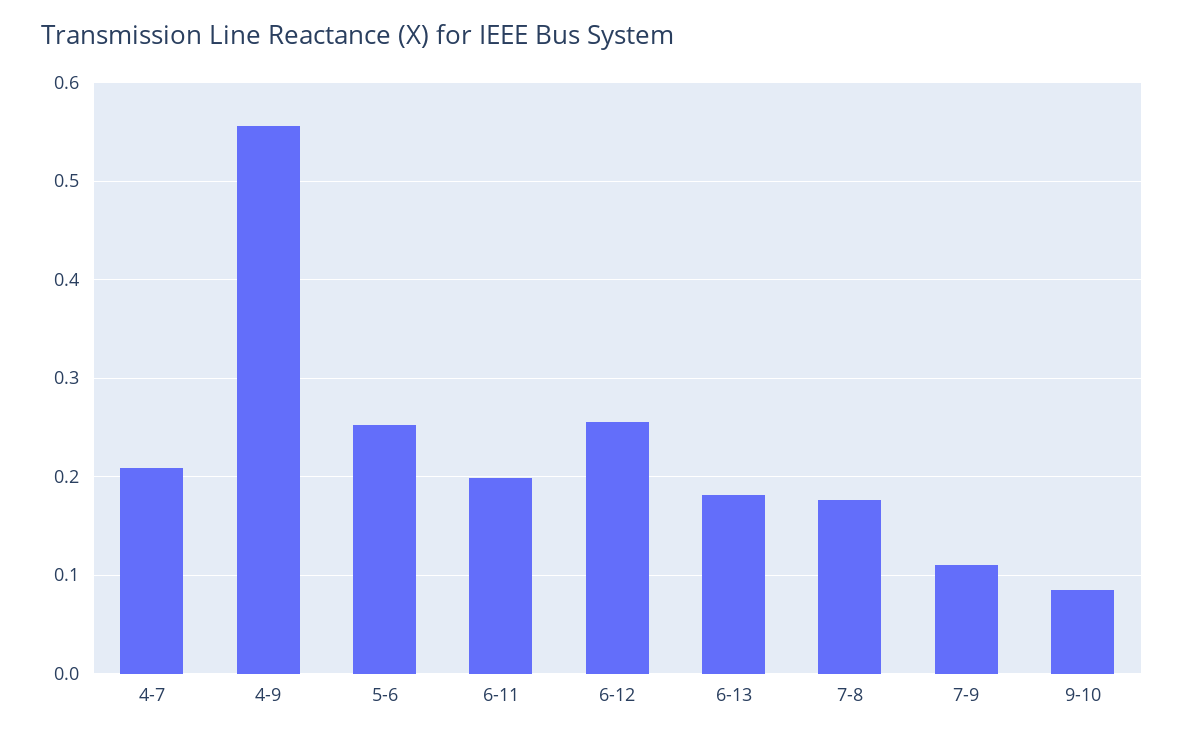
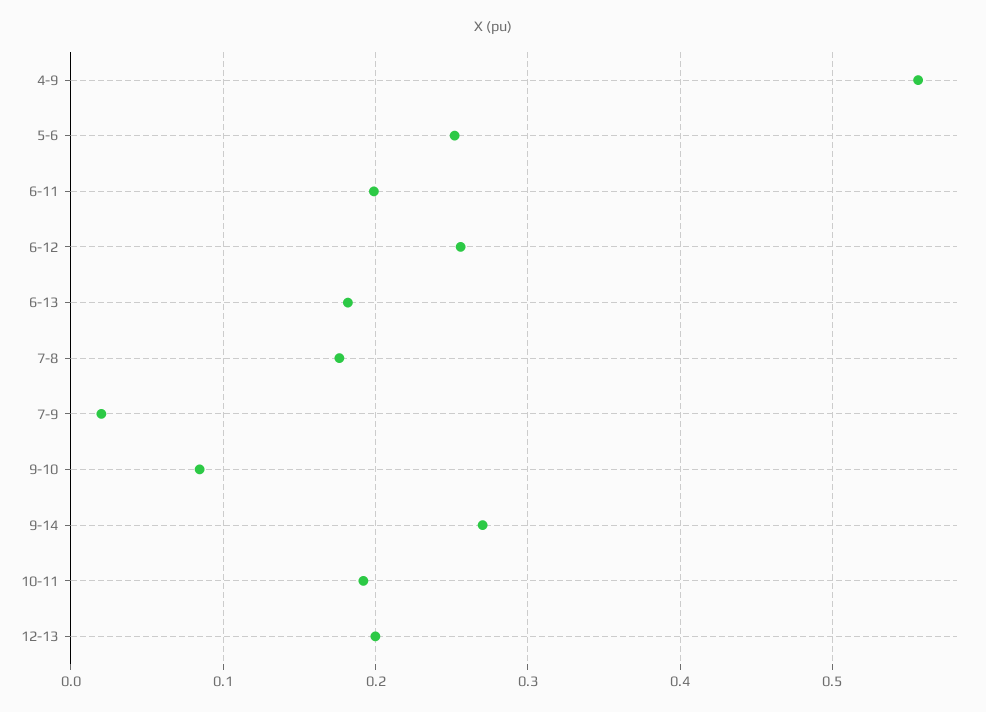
4-7: 0.21 -> none
7-9: 0.11 -> 0.02
9-14: none -> 0.27
10-11: none -> 0.19
12-13: none -> 0.2

